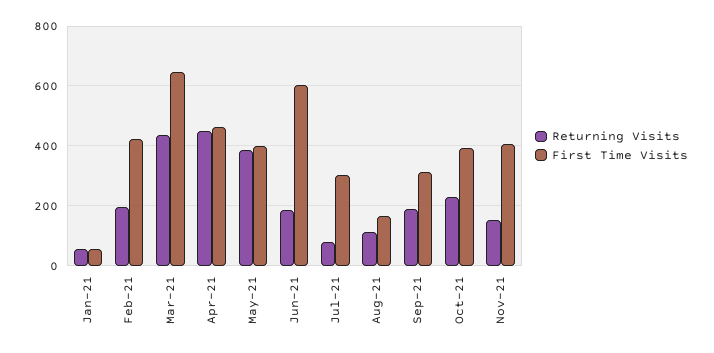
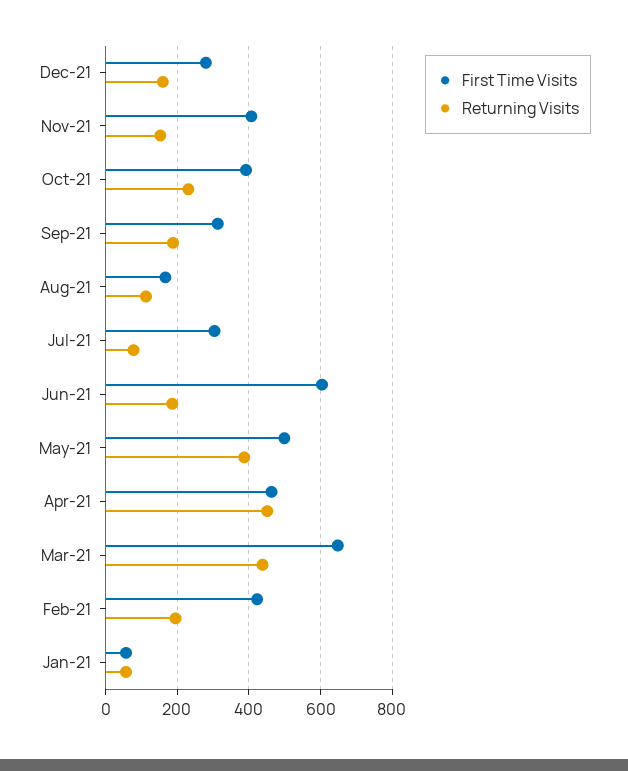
First Time Visits, May-21: 400 -> 500
First Time Visits, Dec-21: none -> 280
Returning Visits, Dec-21: none -> 160

